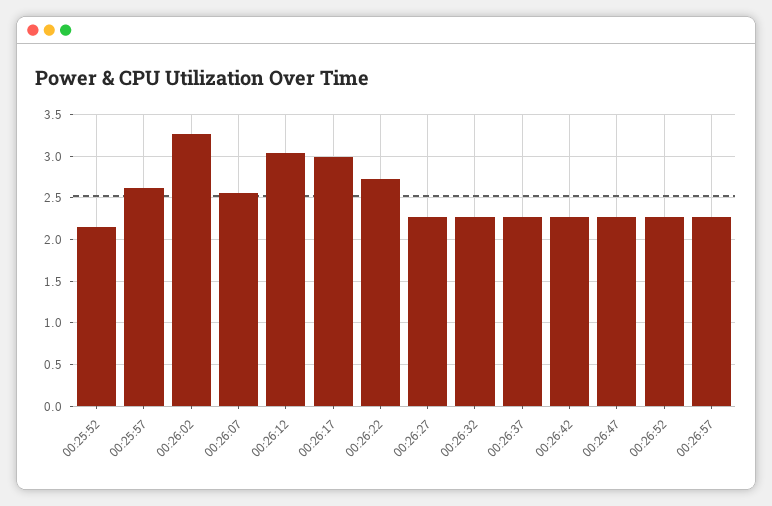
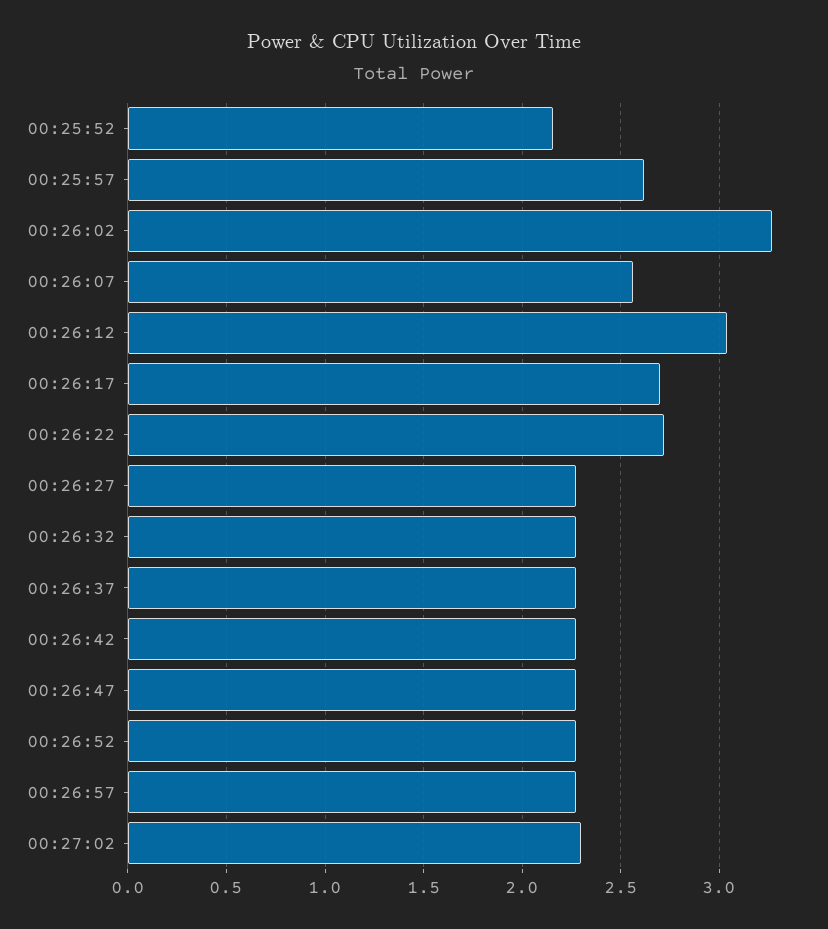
00:26:17: 3 -> 2.7
00:27:02: none -> 2.3

